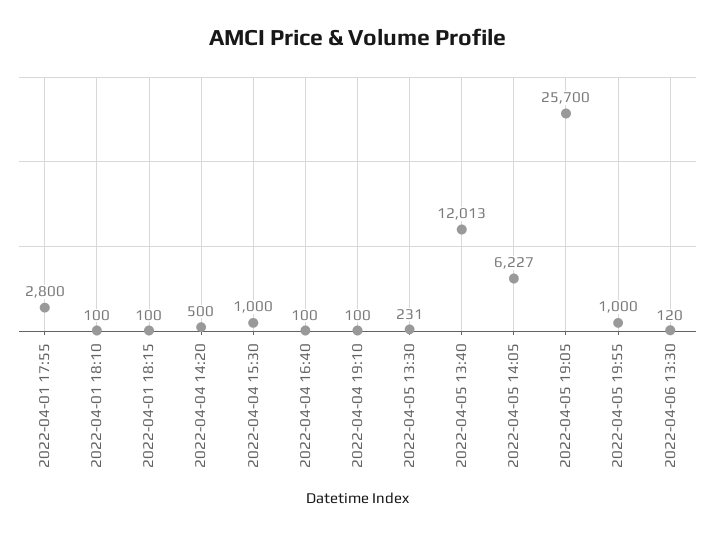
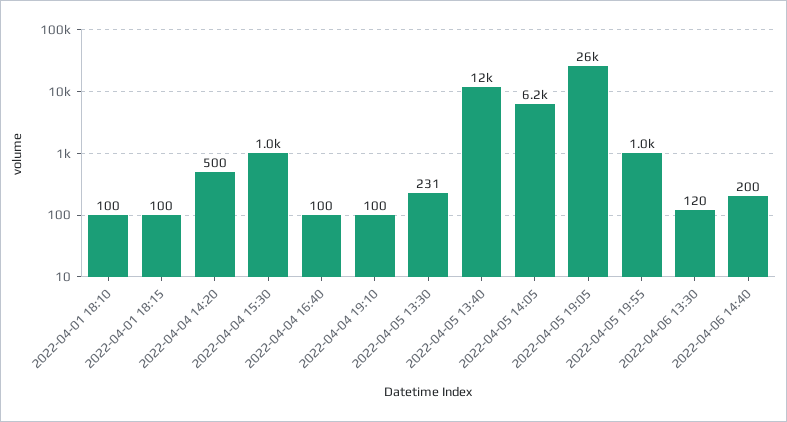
2022-04-01 17:55: 2800 -> none
2022-04-06 14:40: none -> 200

